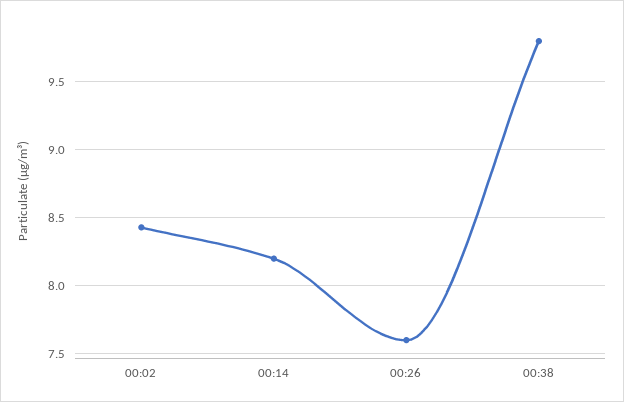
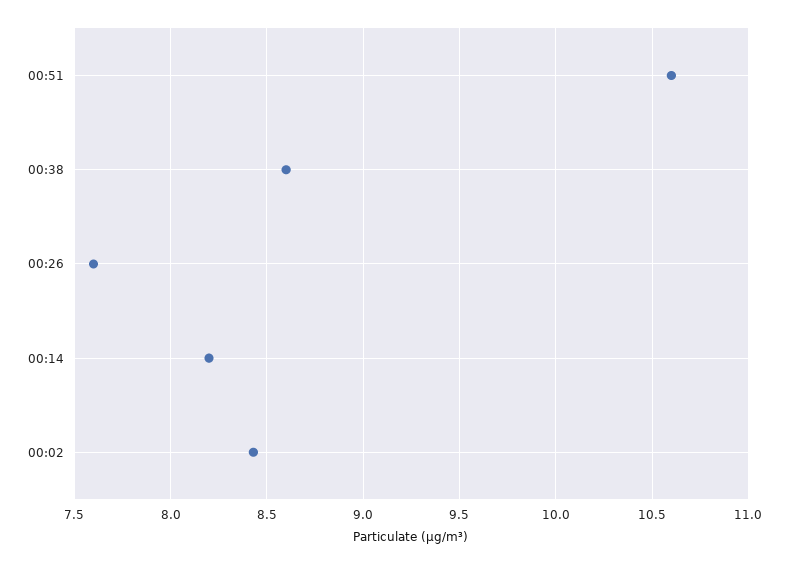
00:38: 9.8 -> 8.6
00:51: none -> 10.6

